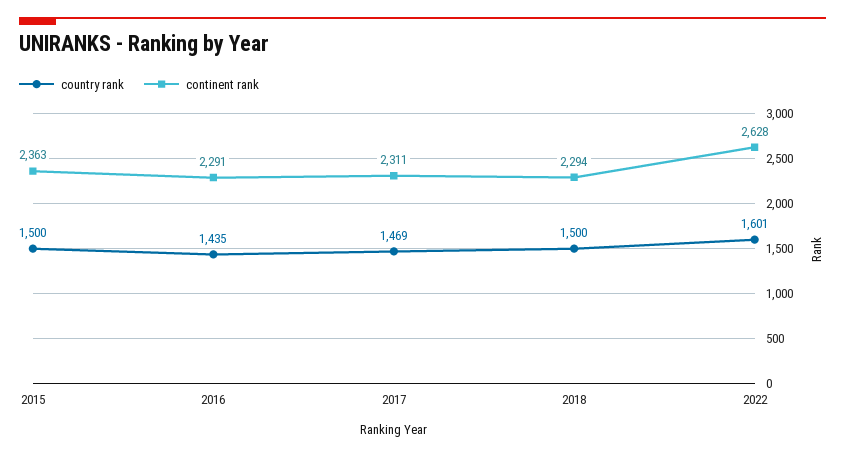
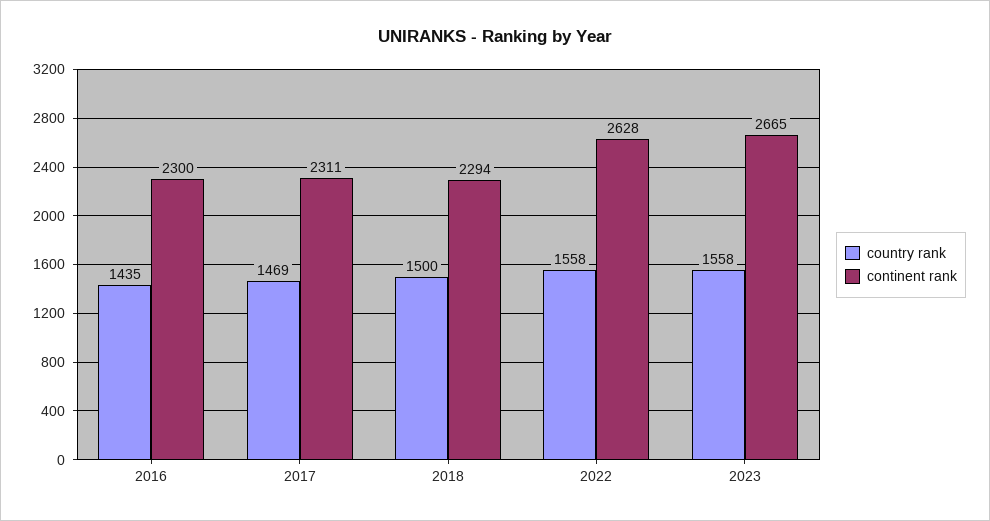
country rank, 2015: 1500 -> none
continent rank, 2015: 2363 -> none
continent rank, 2016: 2291 -> 2300
country rank, 2022: 1601 -> 1558
country rank, 2023: none -> 1558
continent rank, 2023: none -> 2665

